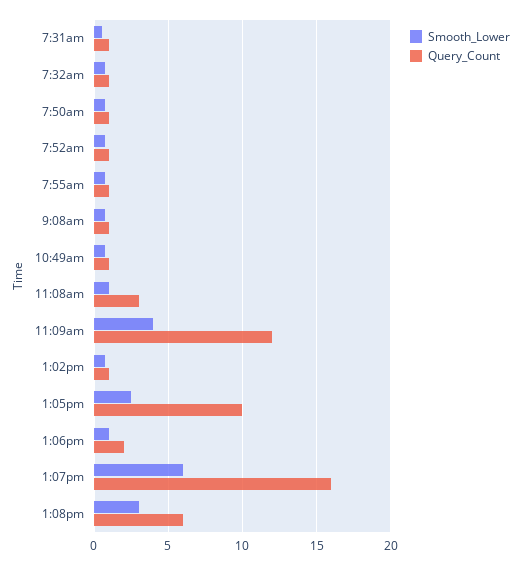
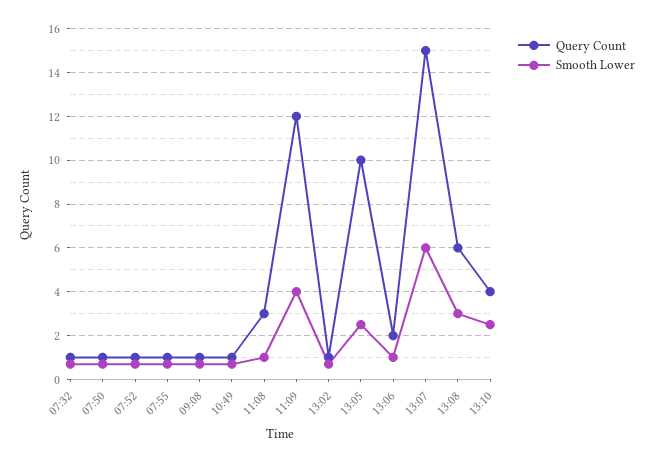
Smooth_Lower, 7:31am: 0.5 -> none
Query_Count, 7:31am: 1 -> none
Query_Count, 1:07pm: 16 -> 15
Query_Count, 13:10: none -> 4
Smooth_Lower, 13:10: none -> 2.5

